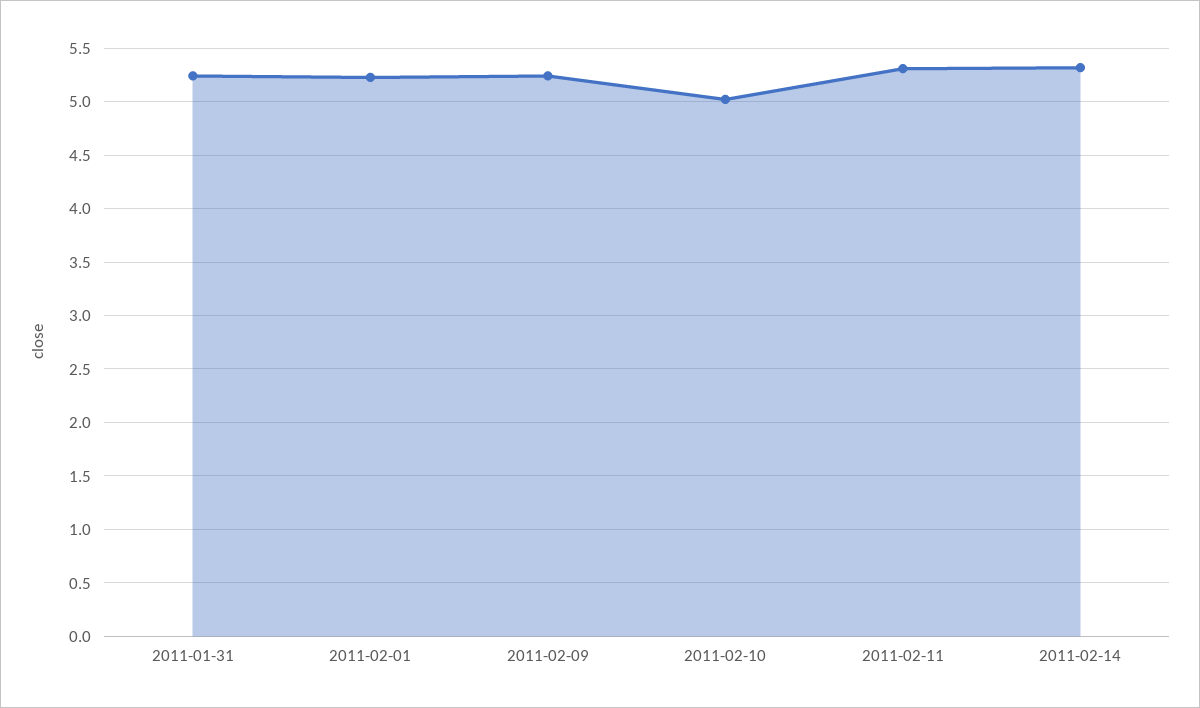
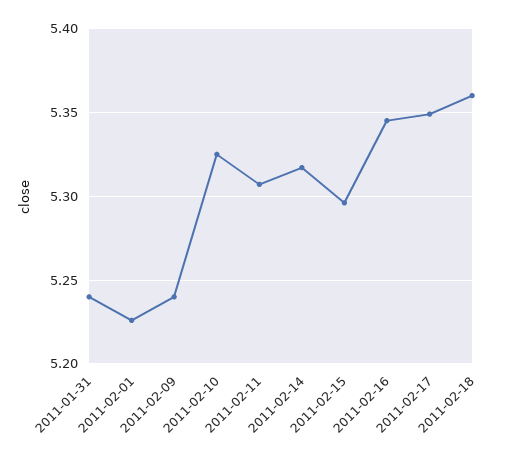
2011-02-10: 5 -> 5.325
2011-02-15: none -> 5.295
2011-02-16: none -> 5.345
2011-02-17: none -> 5.35
2011-02-18: none -> 5.36

